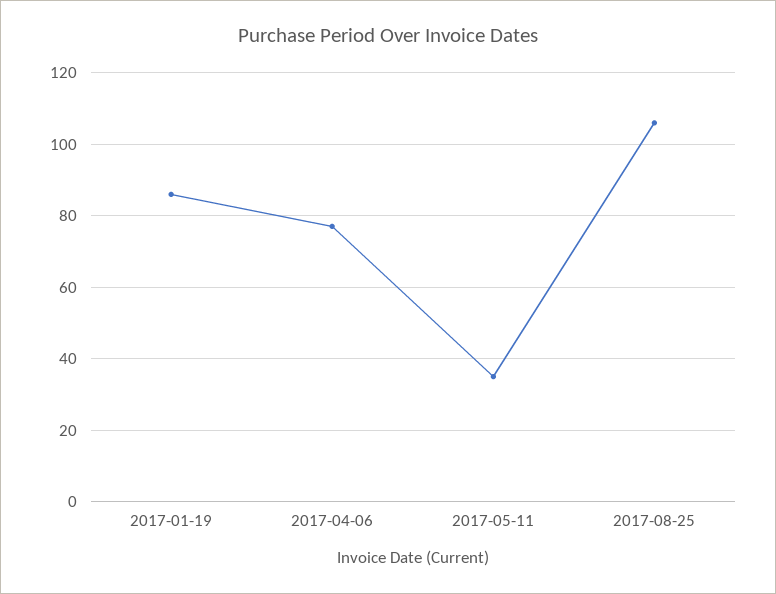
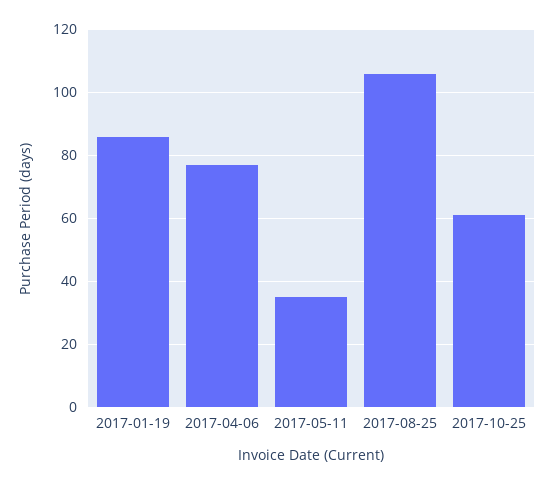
2017-10-25: none -> 60

